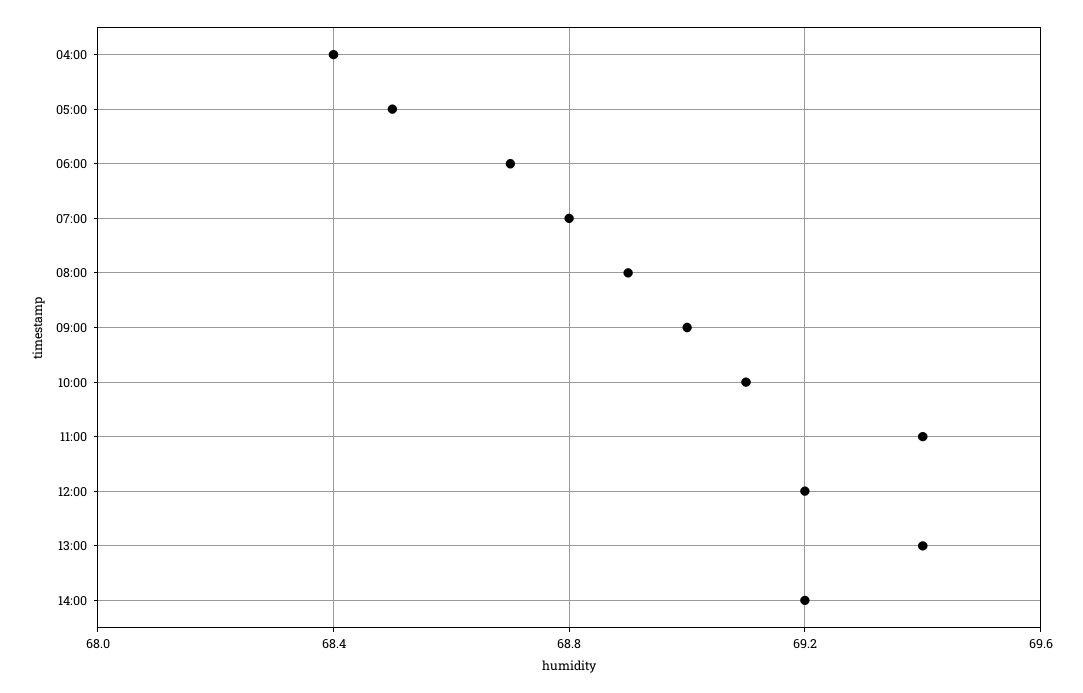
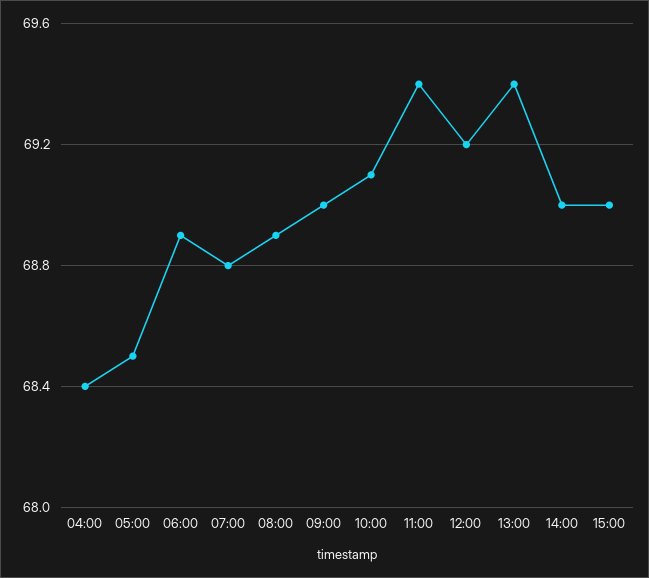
06:00: 68.7 -> 68.9
14:00: 69.2 -> 69
15:00: none -> 69

